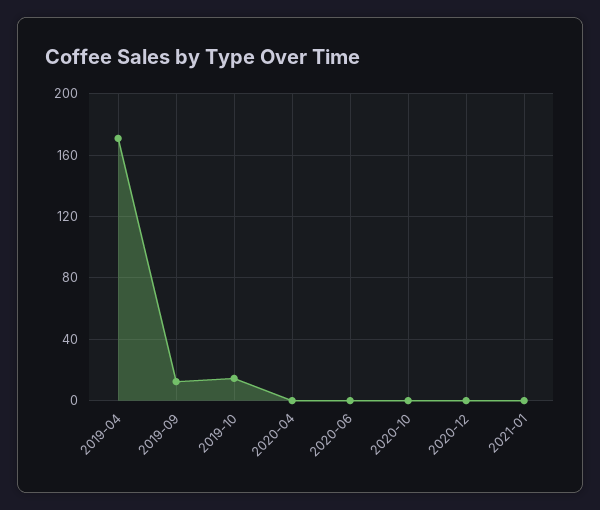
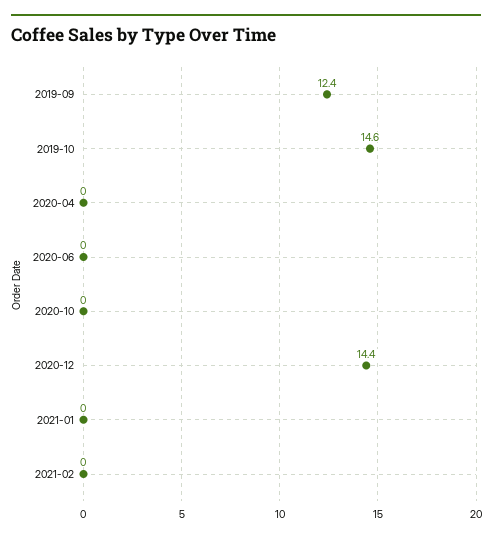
2019-04: 170 -> none
2020-12: 0 -> 14.4
2021-02: none -> 0

